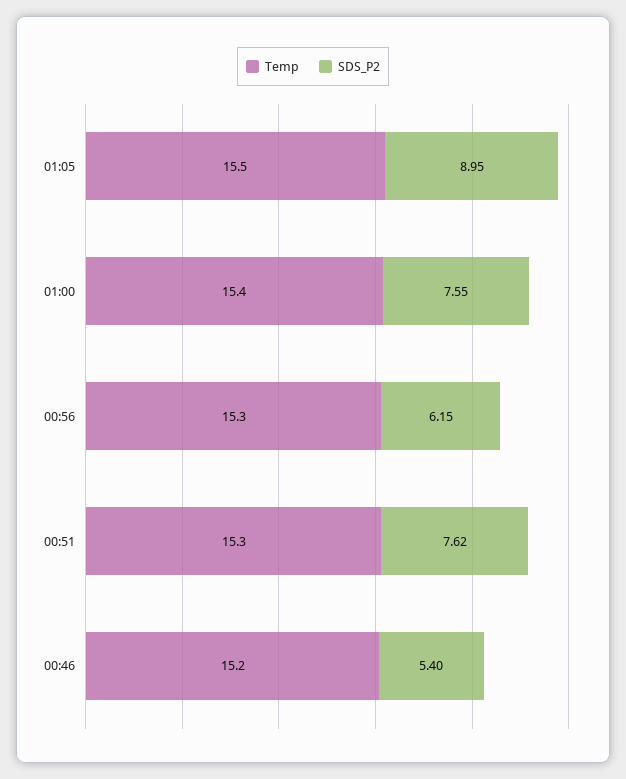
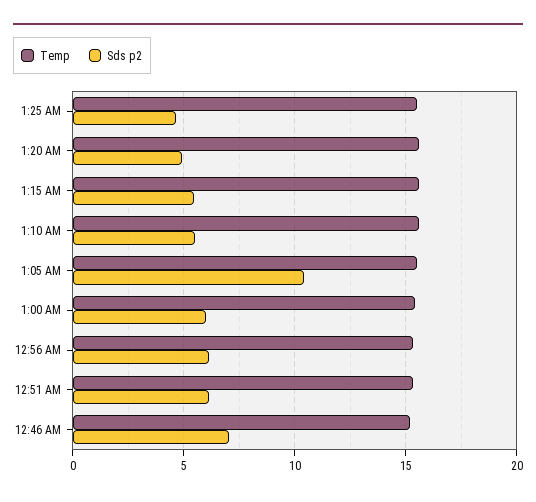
SDS_P2, 01:05: 8.95 -> 10.5
SDS_P2, 01:00: 7.55 -> 6
SDS_P2, 00:51: 7.62 -> 6
SDS_P2, 00:46: 5.4 -> 7
Temp, 1:25 AM: none -> 15.5
SDS_P2, 1:25 AM: none -> 4.5
Temp, 1:20 AM: none -> 15.5
SDS_P2, 1:20 AM: none -> 5
Temp, 1:15 AM: none -> 15.5
SDS_P2, 1:15 AM: none -> 5.5
Temp, 1:10 AM: none -> 15.5
SDS_P2, 1:10 AM: none -> 5.5

